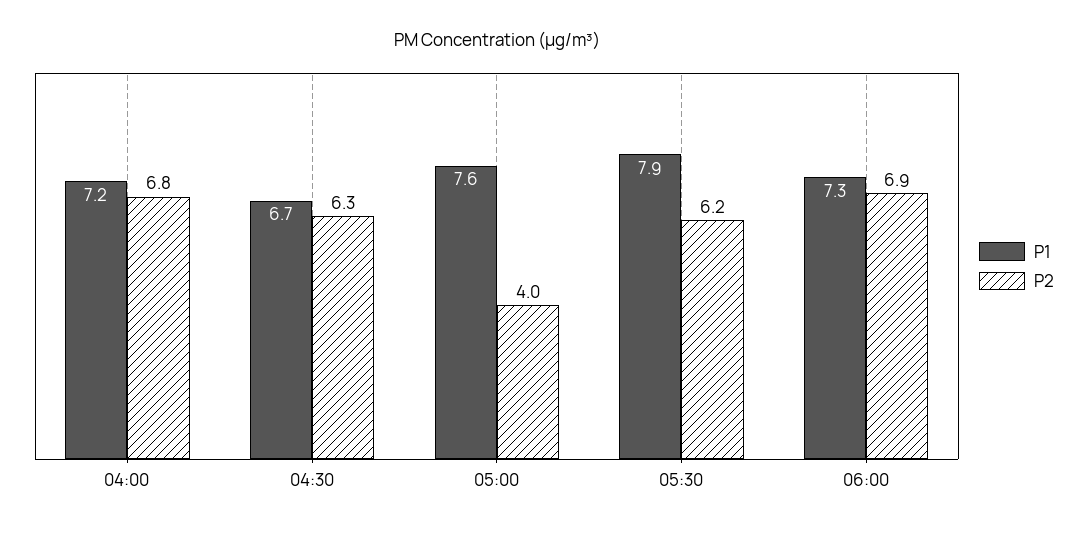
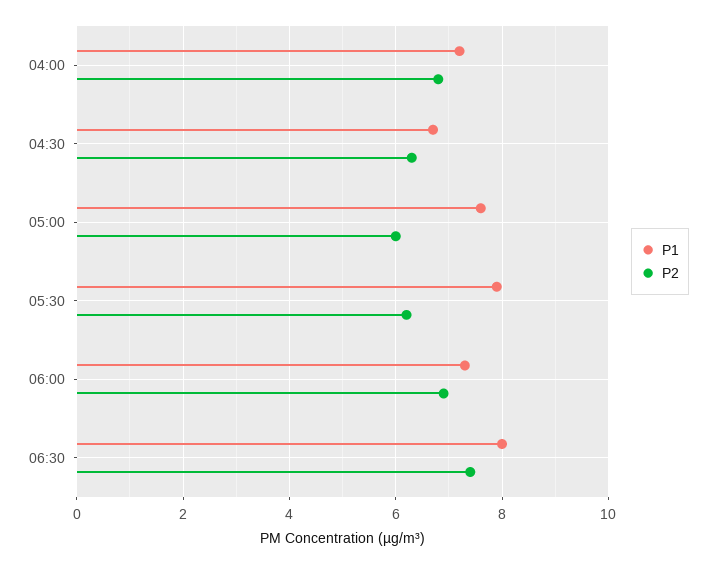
P2, 05:00: 4 -> 6
P1, 06:30: none -> 8
P2, 06:30: none -> 7.5

